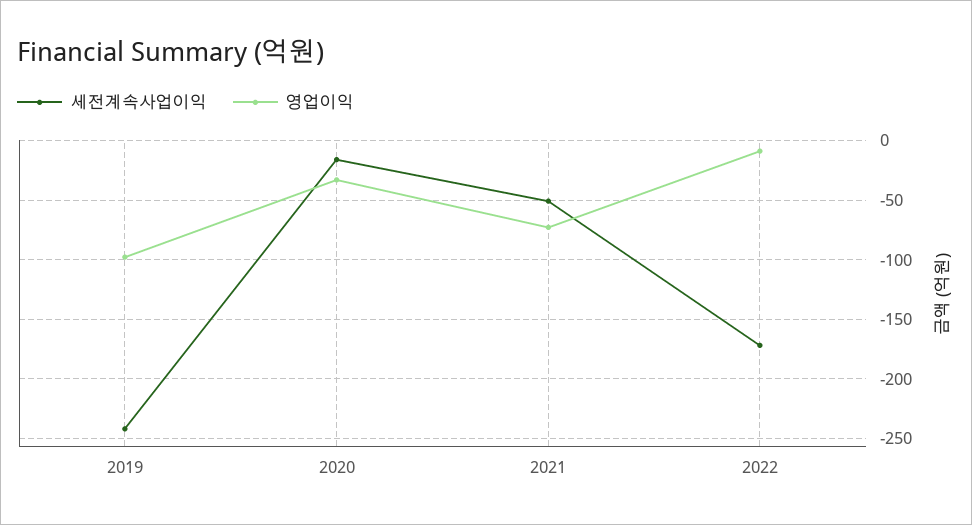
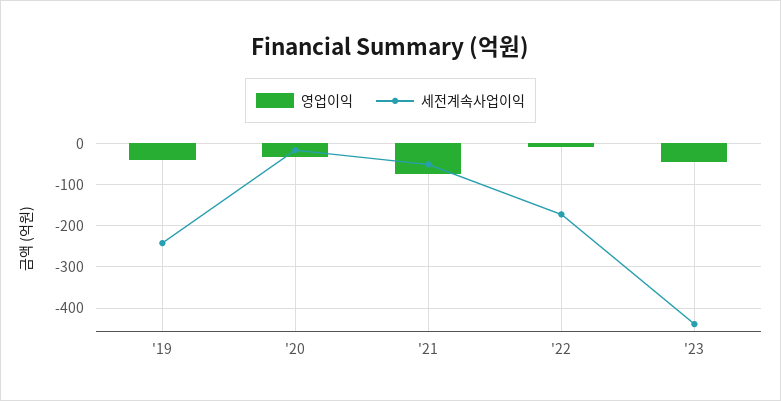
영업이익, 2019: -100 -> -40
영업이익, '23: none -> -40
세전계속사업이익, '23: none -> -440

